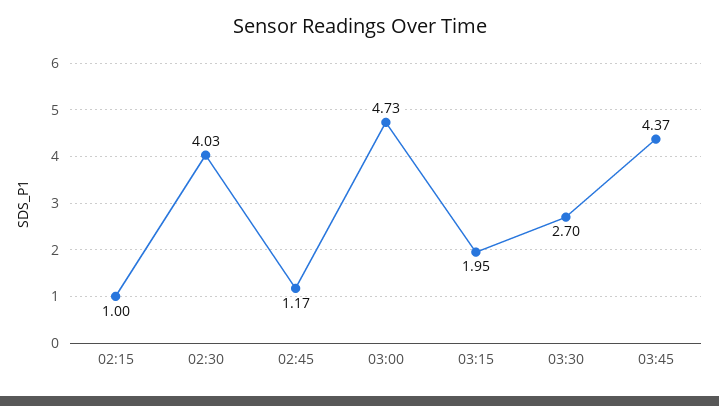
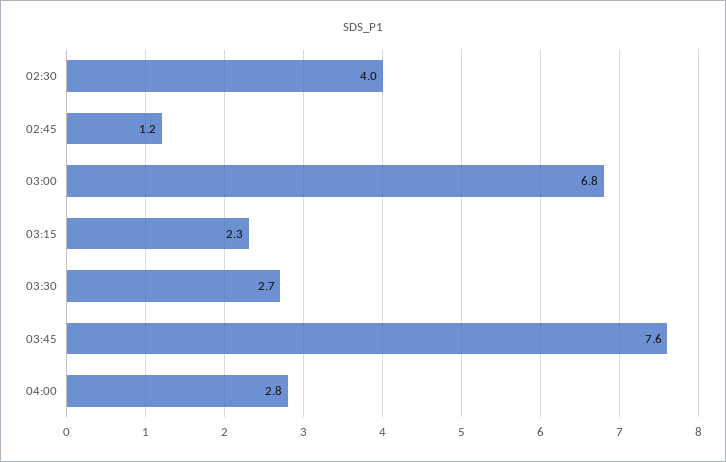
02:15: 1 -> none
03:00: 4.73 -> 6.8
03:15: 1.95 -> 2.3
03:45: 4.37 -> 7.6
04:00: none -> 2.8

